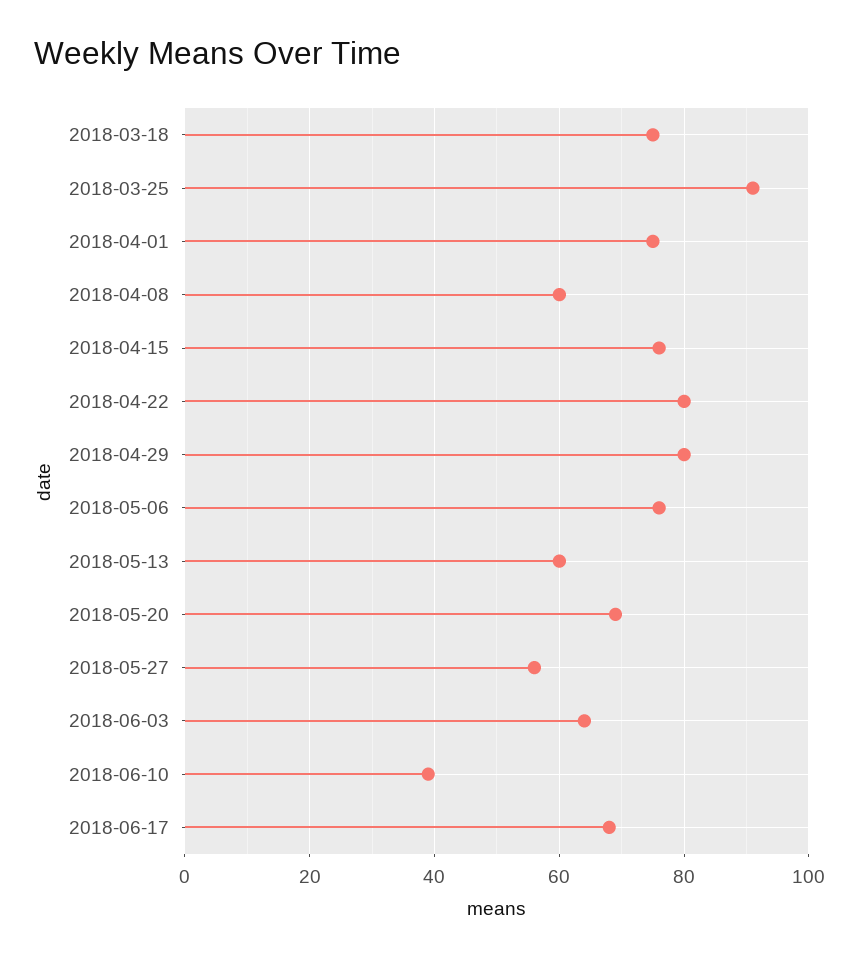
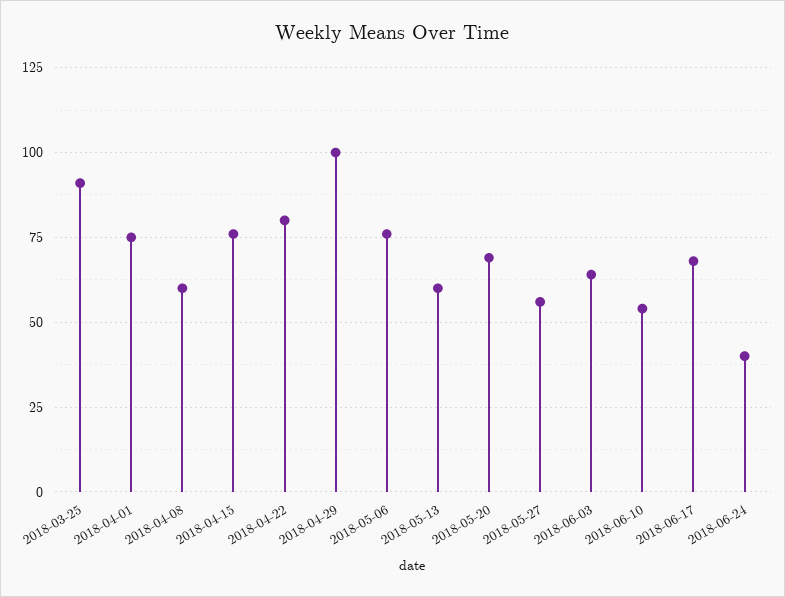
2018-03-18: 75 -> none
2018-04-29: 80 -> 100
2018-06-10: 40 -> 55
2018-06-24: none -> 40

